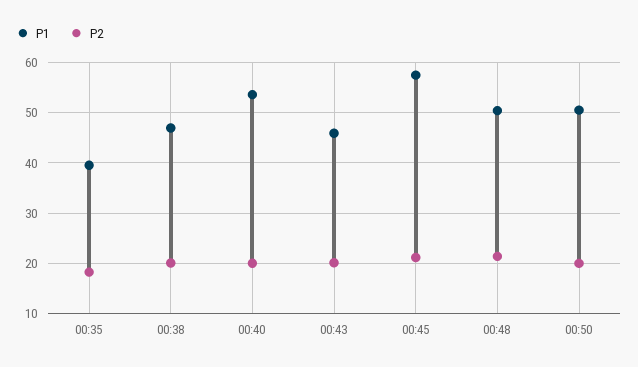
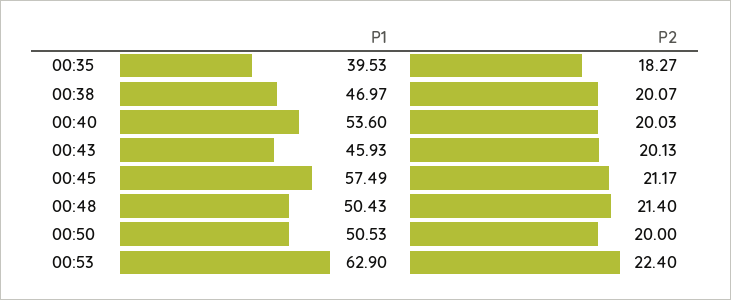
P1, 00:53: none -> 62.9
P2, 00:53: none -> 22.4

